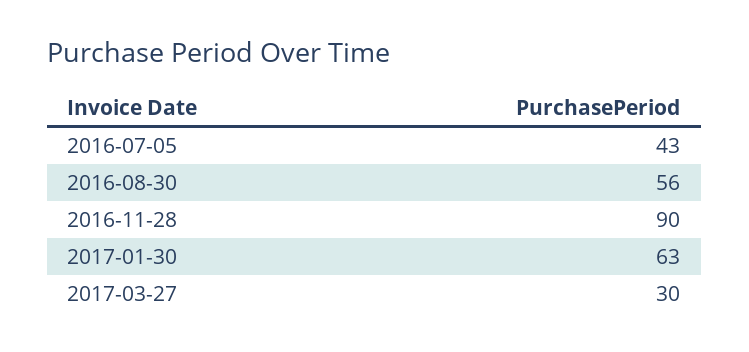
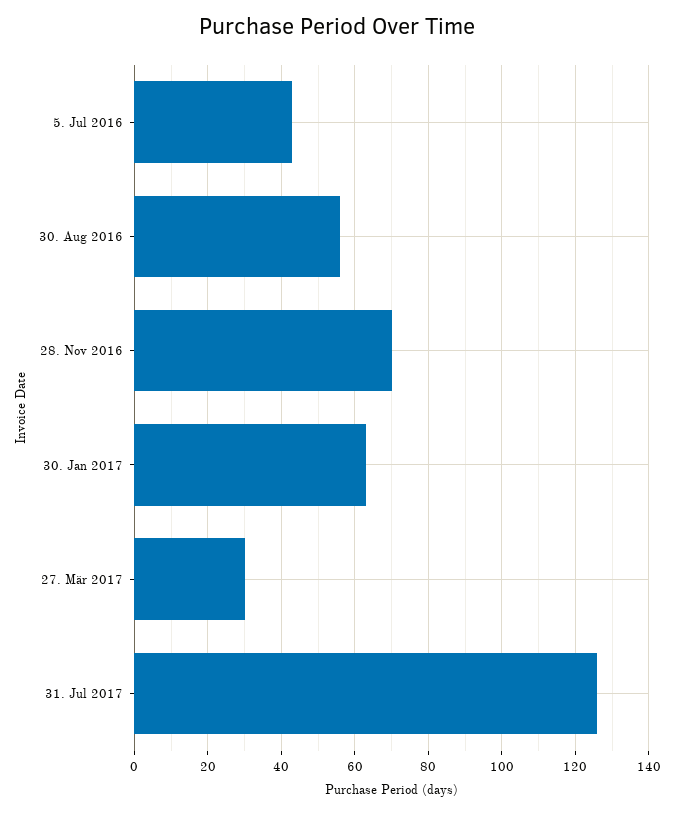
2016-11-28: 90 -> 70
31. Jul 2017: none -> 125

